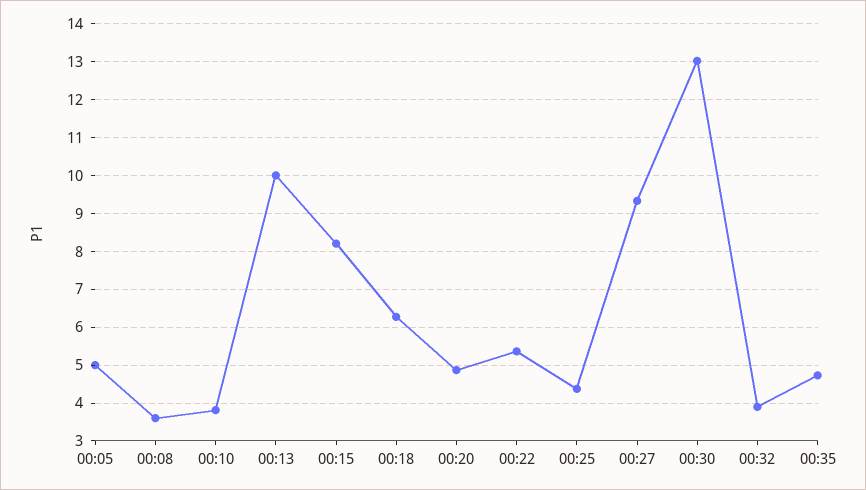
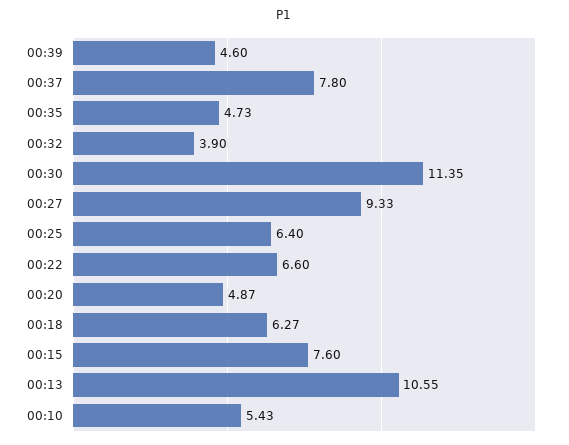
00:05: 5 -> none
00:08: 3.6 -> none
00:10: 3.8 -> 5.43
00:13: 10 -> 10.55
00:15: 8.2 -> 7.6
00:22: 5.4 -> 6.6
00:25: 4.4 -> 6.4
00:30: 13 -> 11.35
00:39: none -> 4.6
00:37: none -> 7.8

